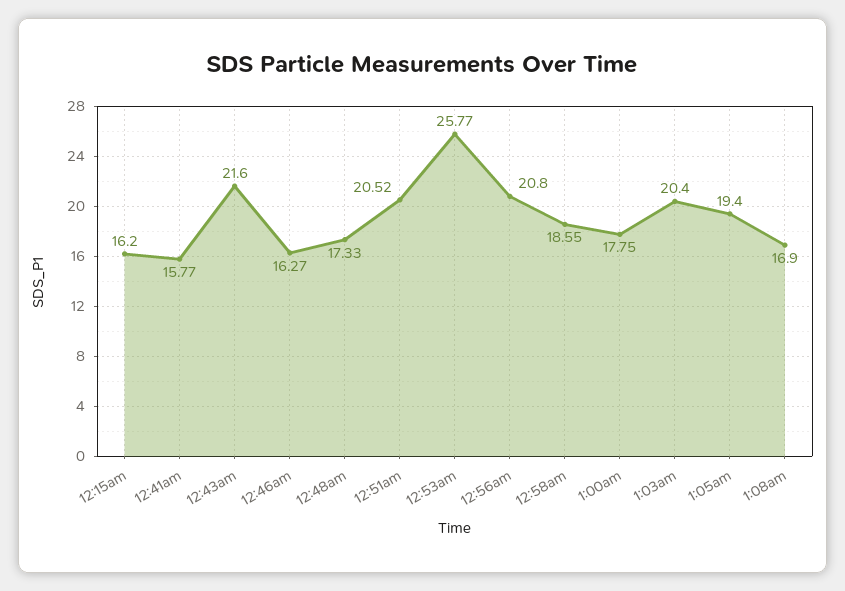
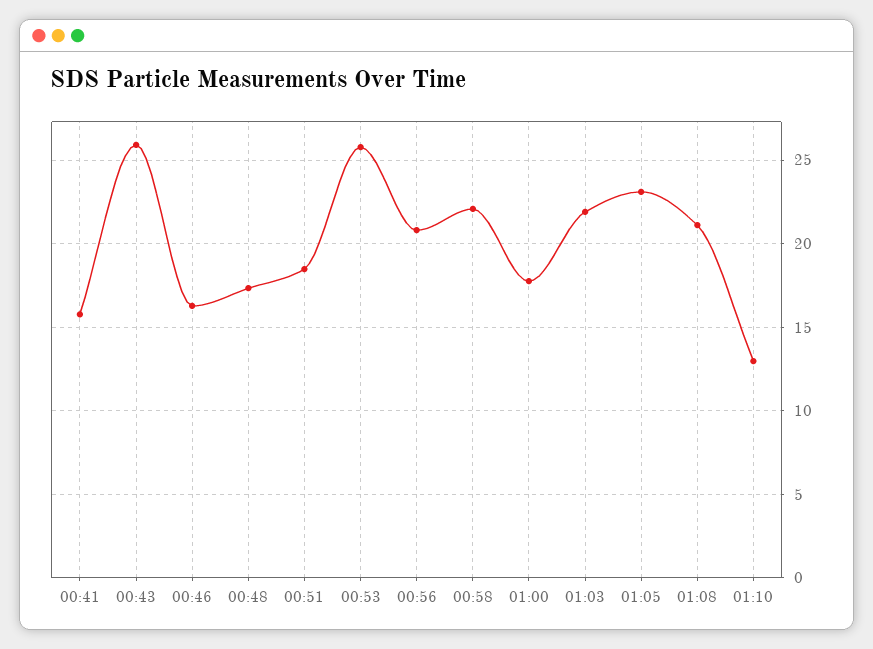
12:15am: 16.2 -> none
12:43am: 21.6 -> 26
12:51am: 20.52 -> 18.5
12:58am: 18.55 -> 22
1:03am: 20.4 -> 22
1:05am: 19.4 -> 23
1:08am: 16.9 -> 21
01:10: none -> 13

